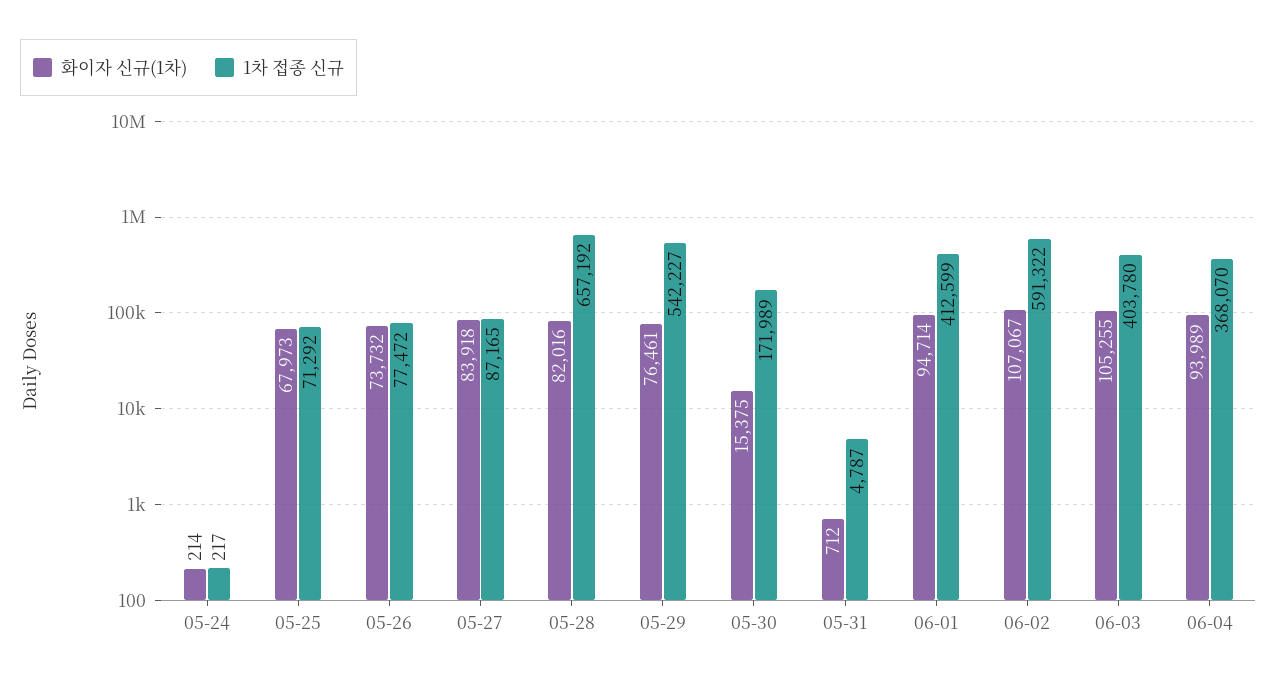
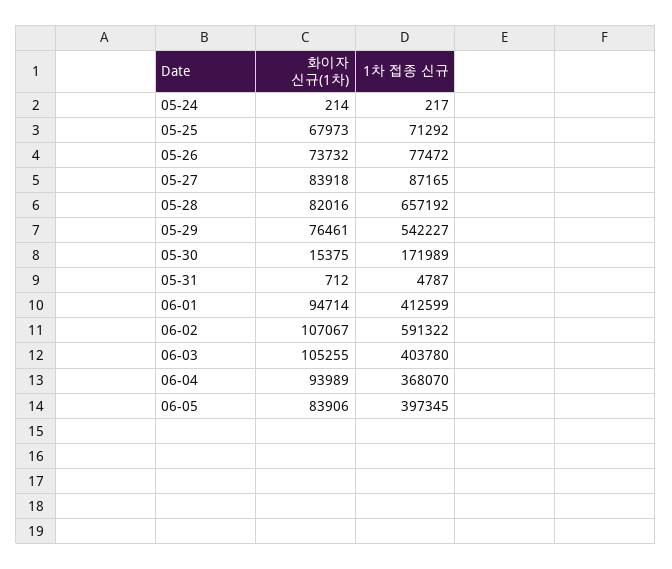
화이자 신규(1차), 06-05: none -> 83906
1차 접종 신규, 06-05: none -> 397345

